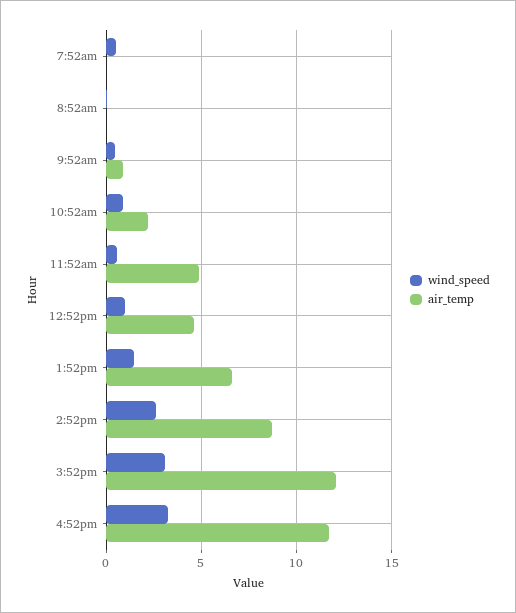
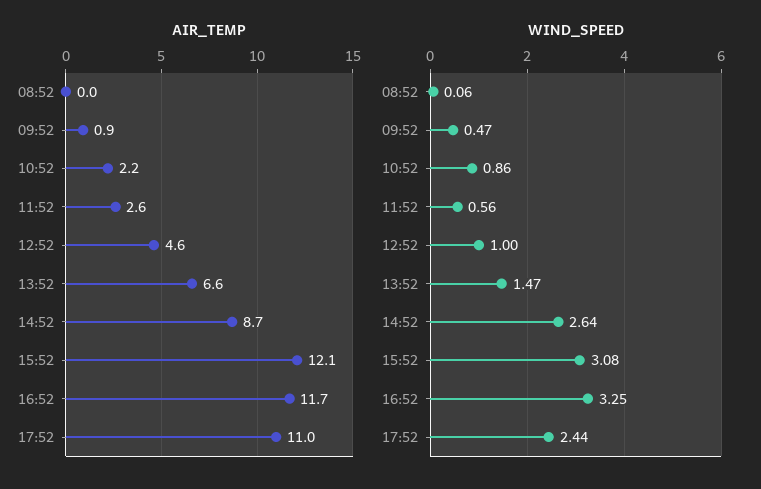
wind_speed, 7:52am: 0.5 -> none
air_temp, 7:52am: 0 -> none
air_temp, 11:52am: 5 -> 2.6
air_temp, 17:52: none -> 11
wind_speed, 17:52: none -> 2.44

